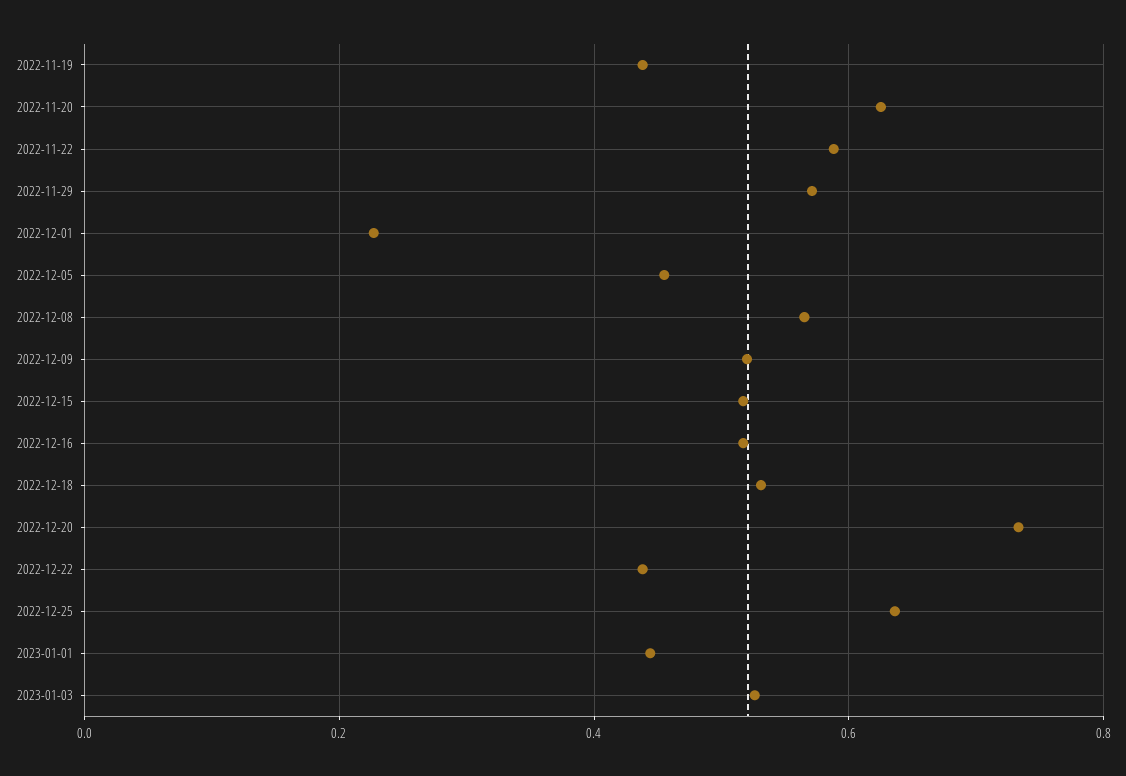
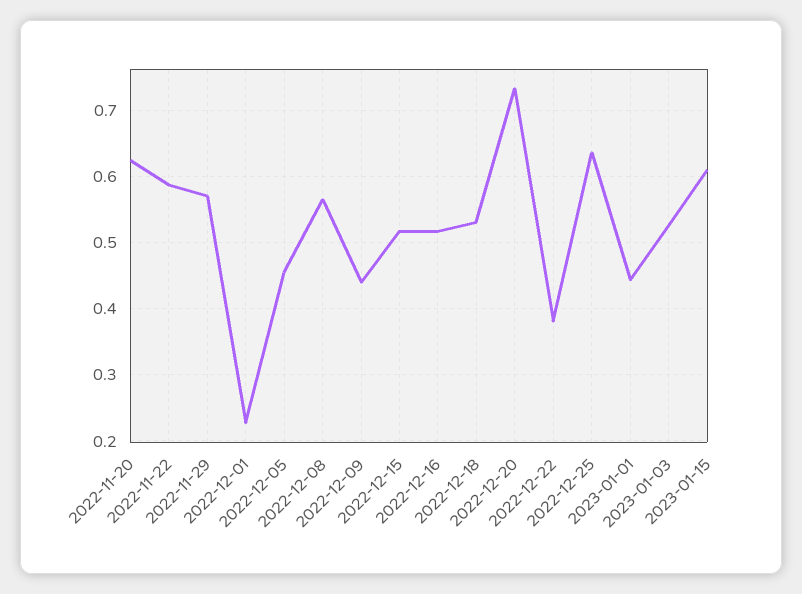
2022-11-19: 0.44 -> none
2022-12-09: 0.52 -> 0.44
2022-12-22: 0.44 -> 0.38
2023-01-15: none -> 0.61

